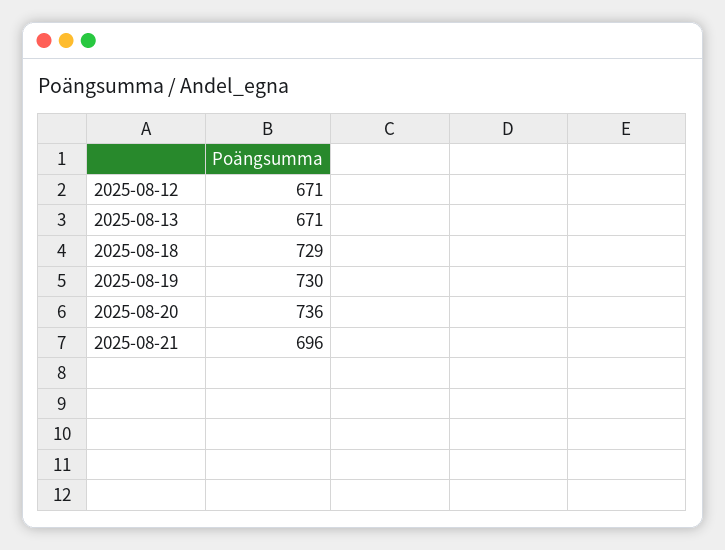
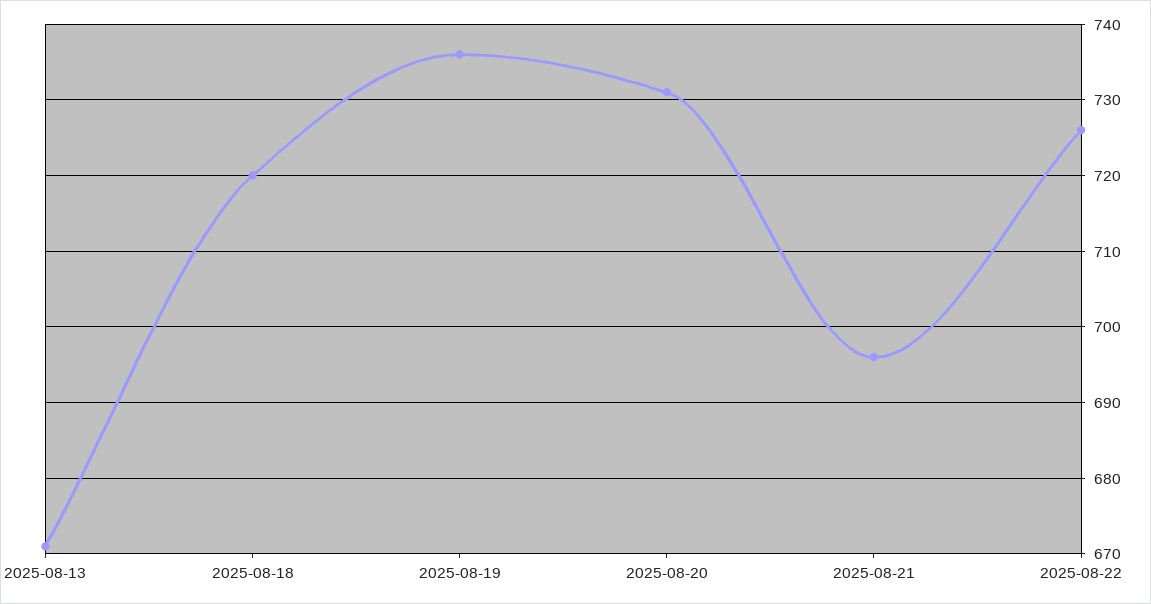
2025-08-12: 671 -> none
2025-08-18: 729 -> 720
2025-08-19: 730 -> 736
2025-08-20: 736 -> 731
2025-08-22: none -> 726

